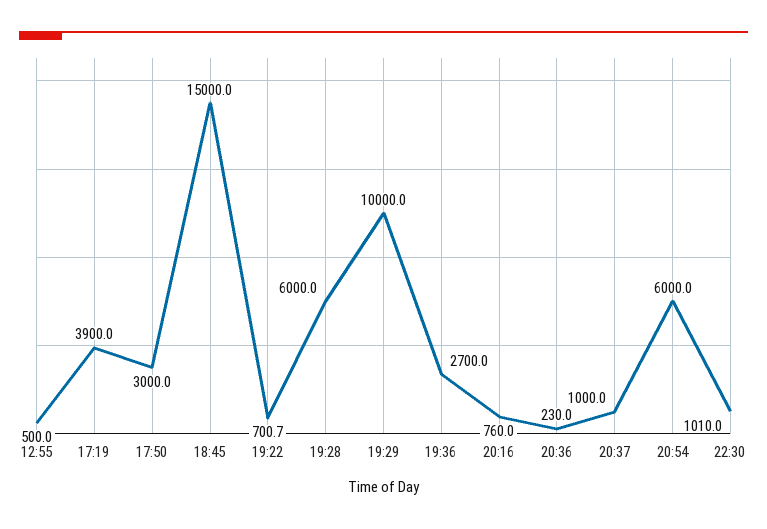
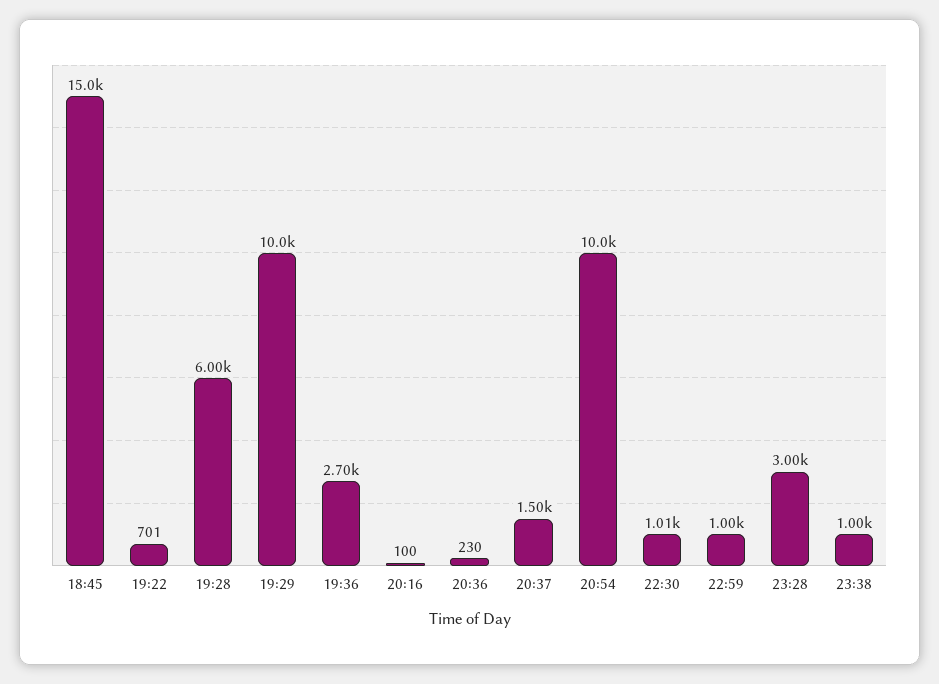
12:55: 500 -> none
17:19: 3900 -> none
17:50: 3000 -> none
20:16: 760 -> 100
20:37: 1000 -> 1500
20:54: 6000 -> 10000
22:59: none -> 1000
23:28: none -> 3000
23:38: none -> 1000

